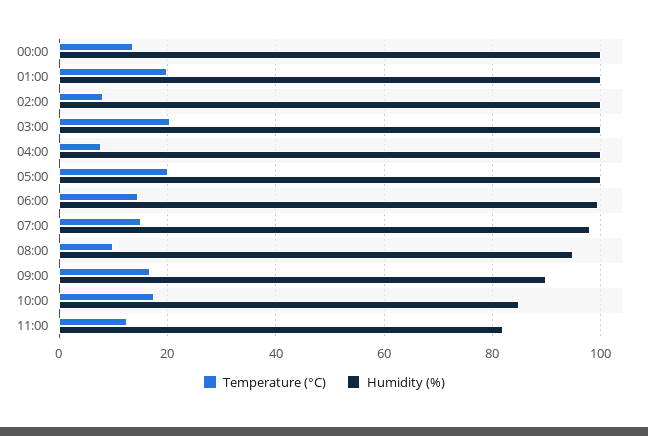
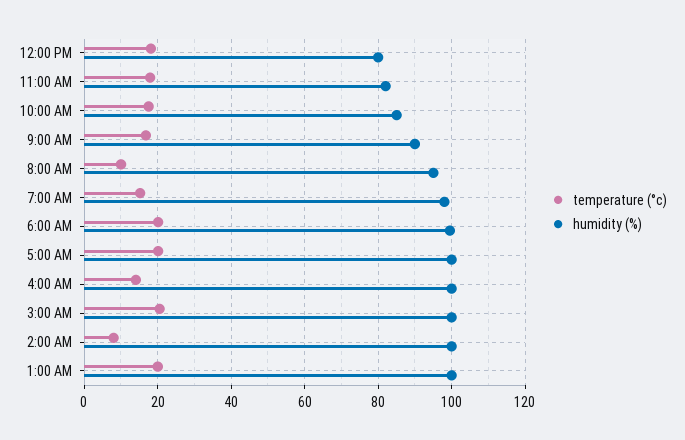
Temperature (°C), 00:00: 14 -> none
Humidity (%), 00:00: 100 -> none
Temperature (°C), 04:00: 8 -> 14
Temperature (°C), 06:00: 14 -> 20
Temperature (°C), 11:00: 12 -> 18
Temperature (°C), 12:00 PM: none -> 18
Humidity (%), 12:00 PM: none -> 80

